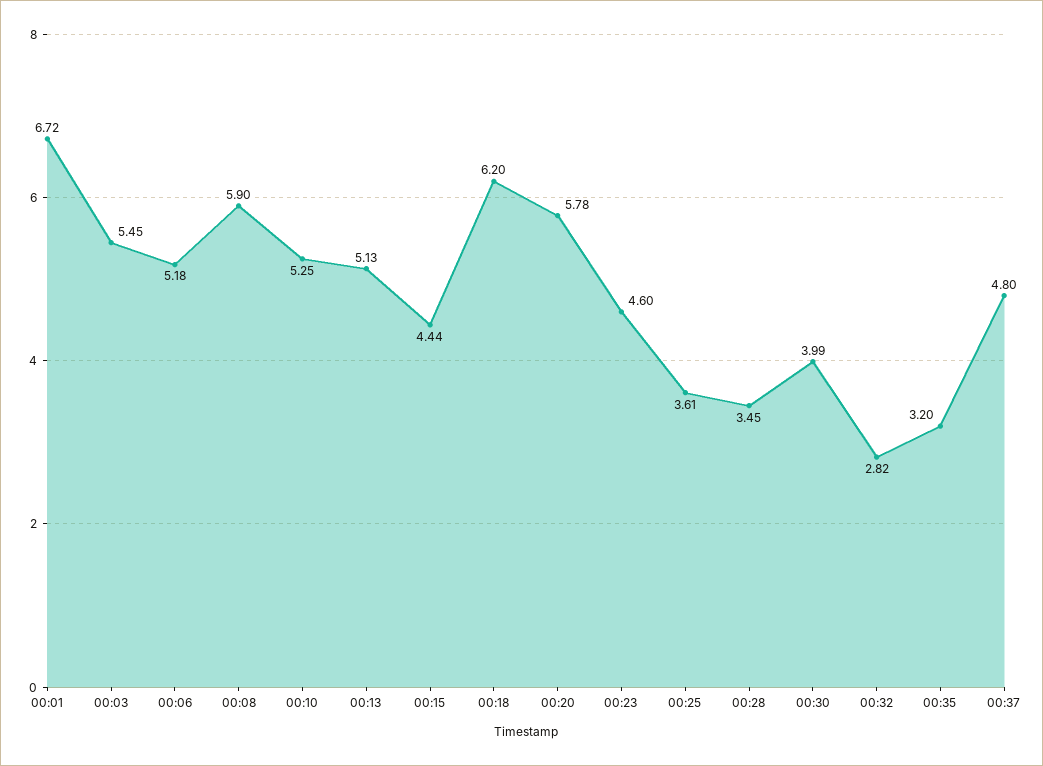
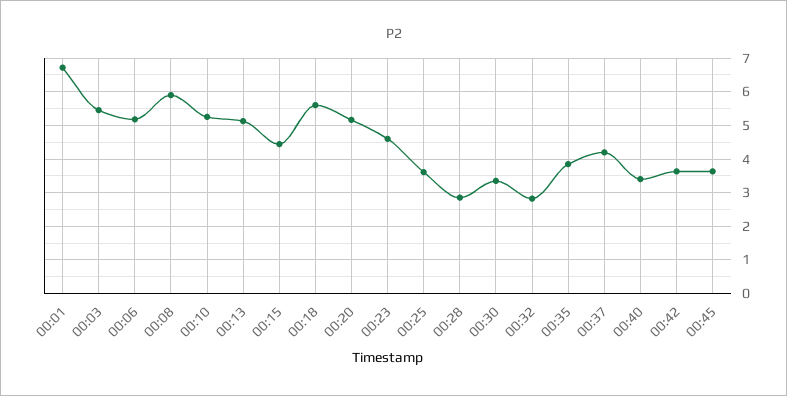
00:18: 6.2 -> 5.6
00:20: 5.78 -> 5.2
00:28: 3.45 -> 2.8
00:30: 3.99 -> 3.4
00:35: 3.2 -> 3.8
00:37: 4.8 -> 4.2
00:40: none -> 3.4
00:42: none -> 3.6
00:45: none -> 3.6

